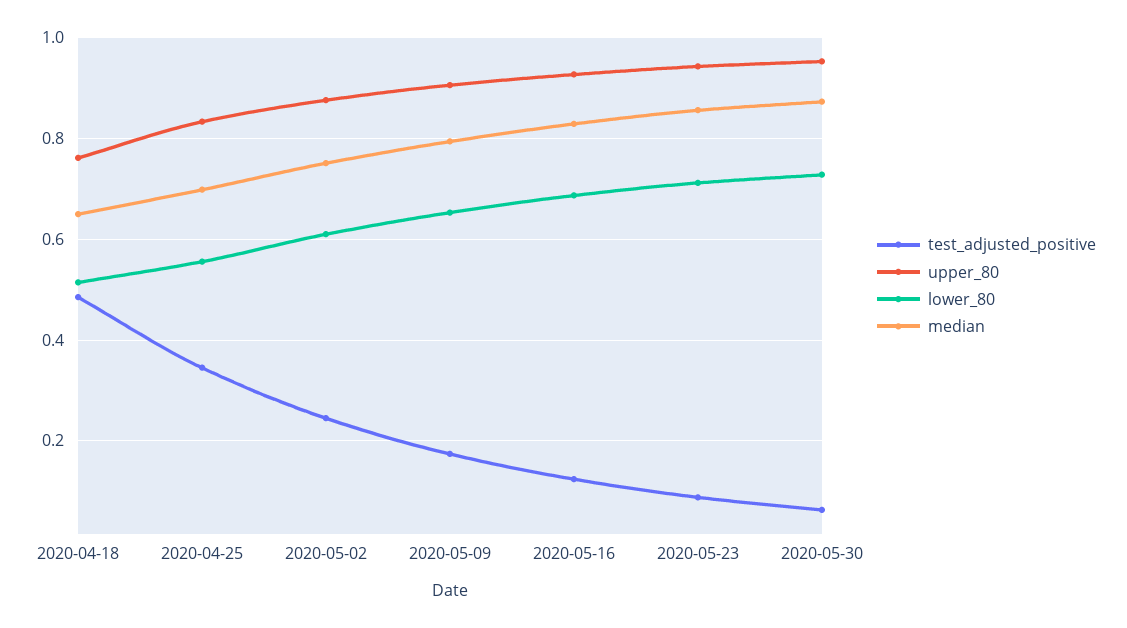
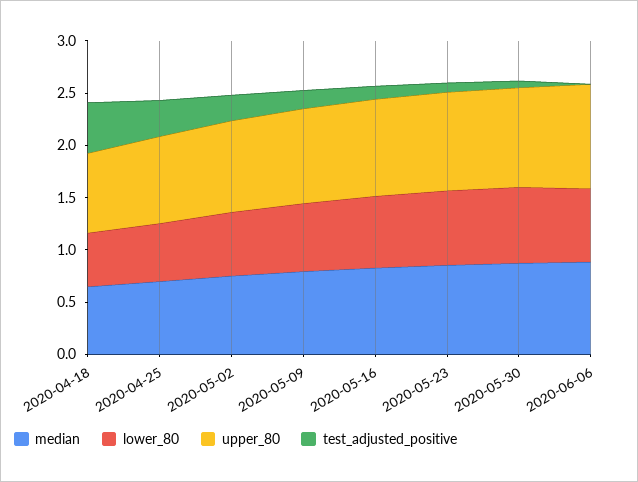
median, 2020-06-06: none -> 0.9
lower_80, 2020-06-06: none -> 0.7
upper_80, 2020-06-06: none -> 1
test_adjusted_positive, 2020-06-06: none -> 0

